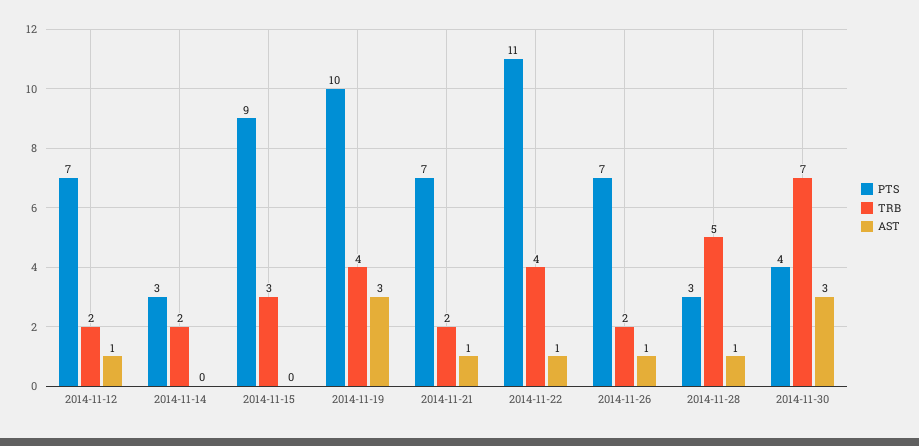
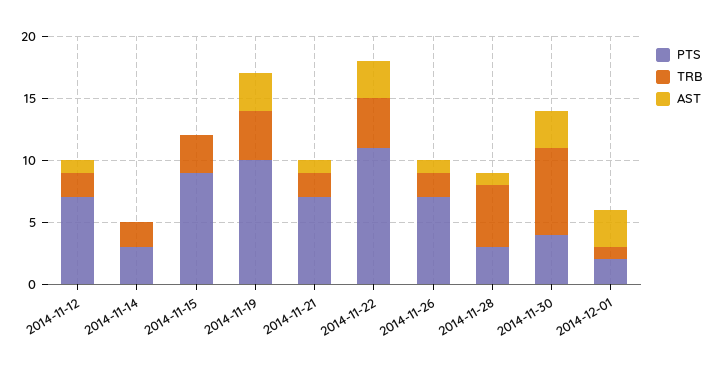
AST, 2014-11-22: 1 -> 3
PTS, 2014-12-01: none -> 2
TRB, 2014-12-01: none -> 1
AST, 2014-12-01: none -> 3

